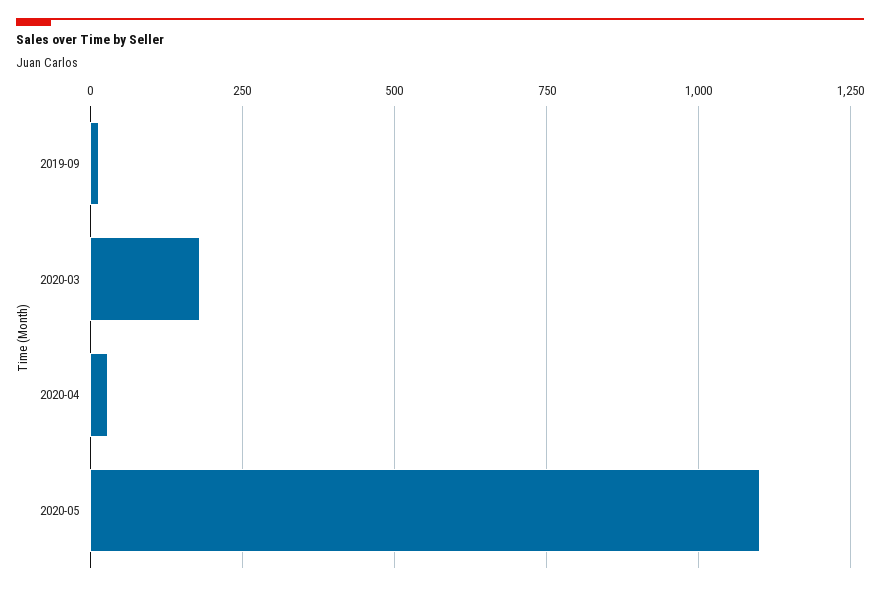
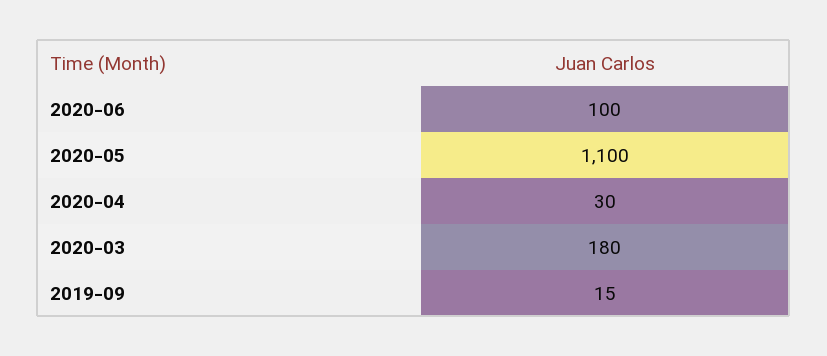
2020-06: none -> 100

